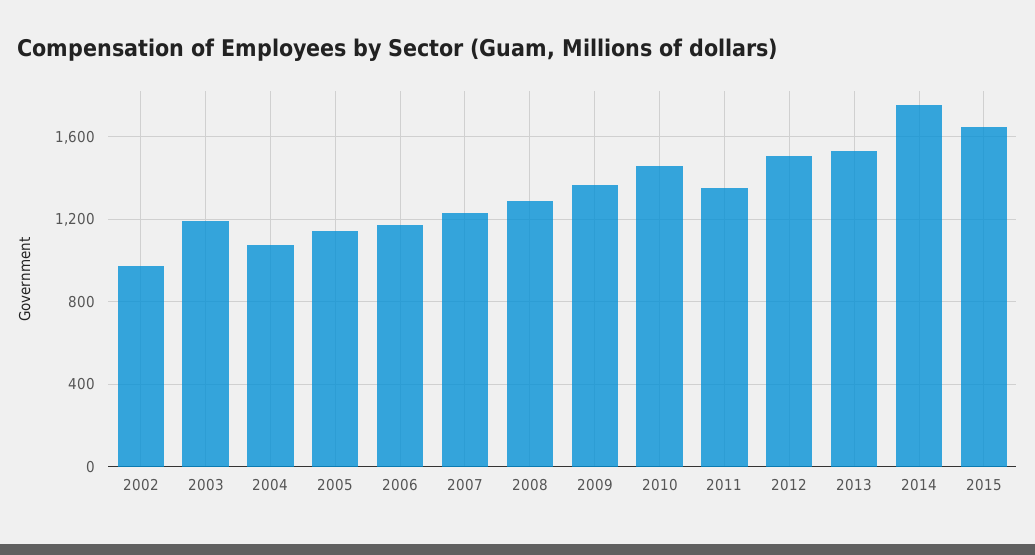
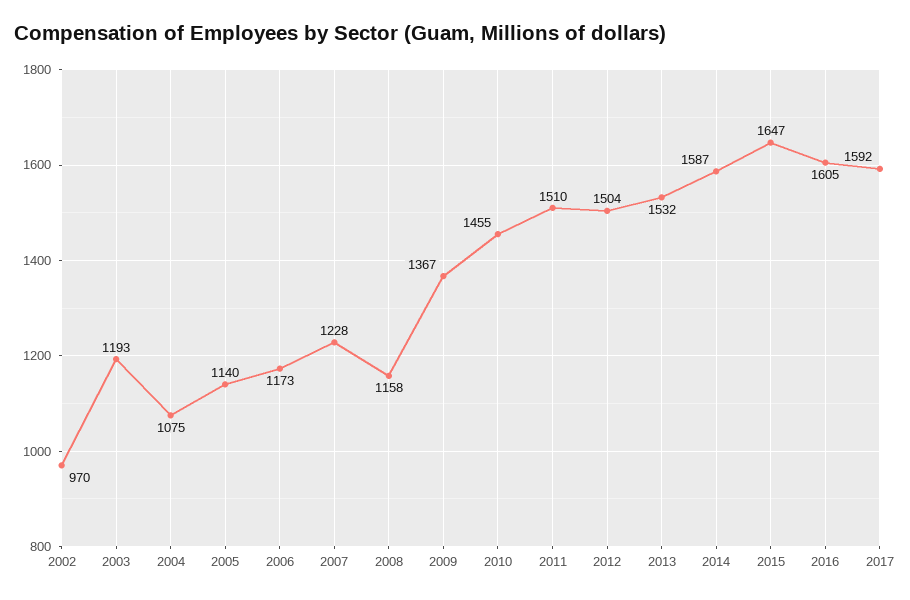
2008: 1300 -> 1158
2011: 1350 -> 1510
2014: 1750 -> 1587
2016: none -> 1605
2017: none -> 1592

